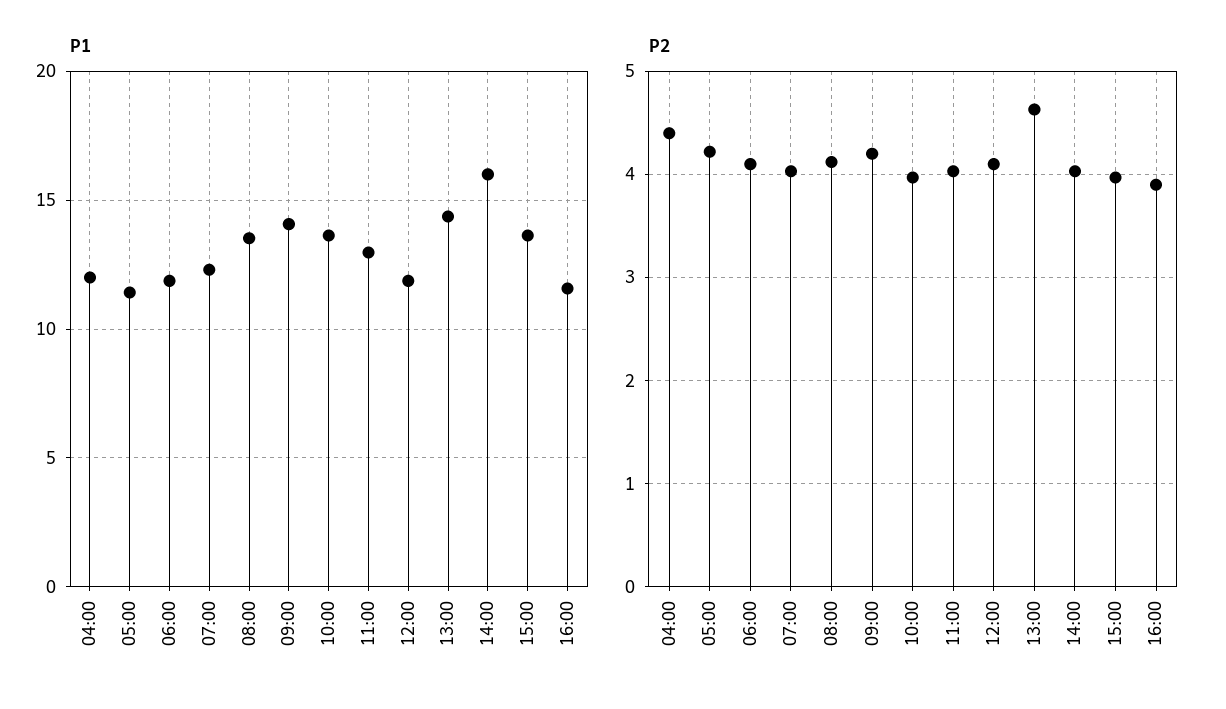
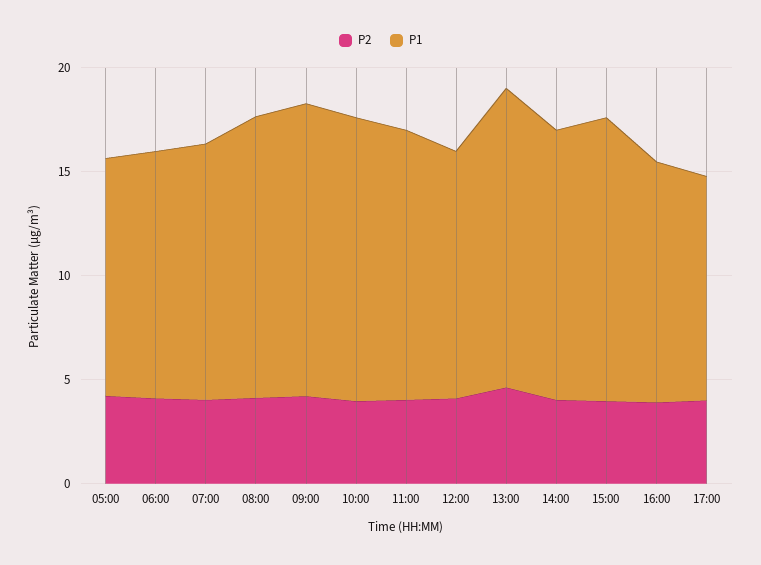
P1, 04:00: 12 -> none
P1, 14:00: 16 -> 13
P2, 04:00: 4.4 -> none
P2, 17:00: none -> 4
P1, 17:00: none -> 11

